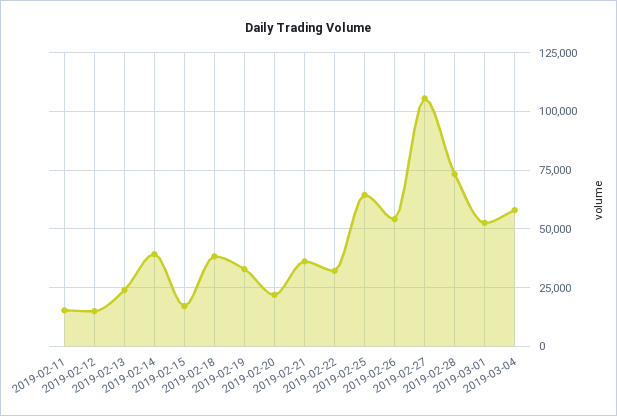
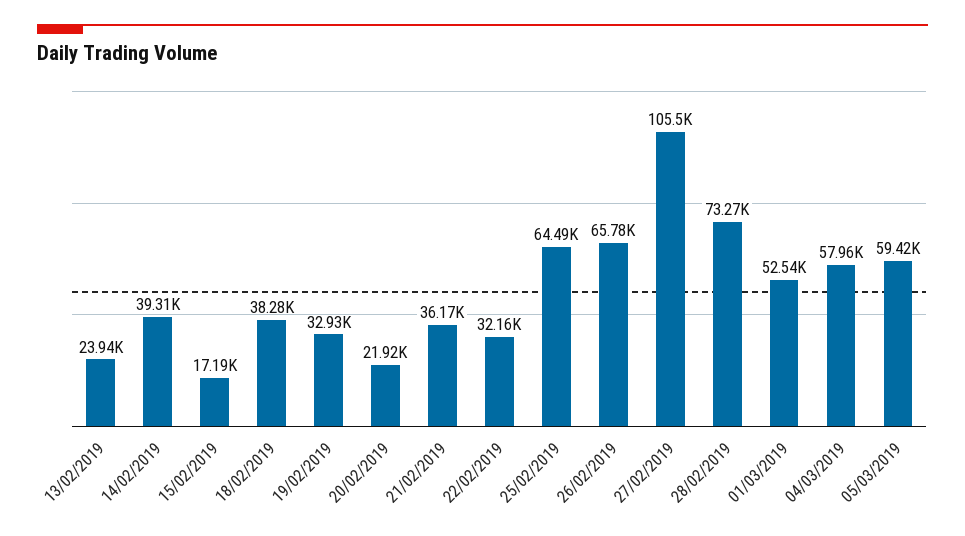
2019-02-11: 15000 -> none
2019-02-12: 15000 -> none
2019-02-26: 55000 -> 65780
05/03/2019: none -> 59420

